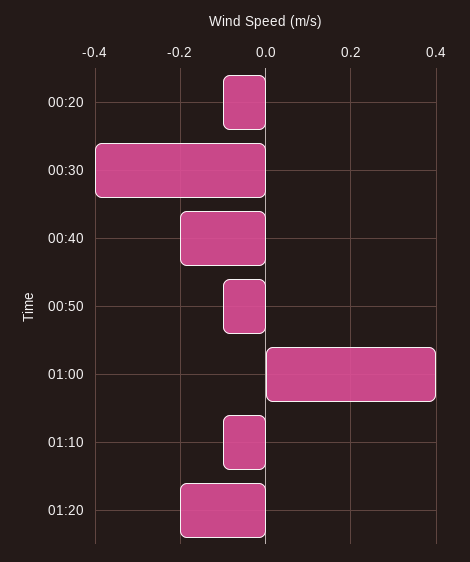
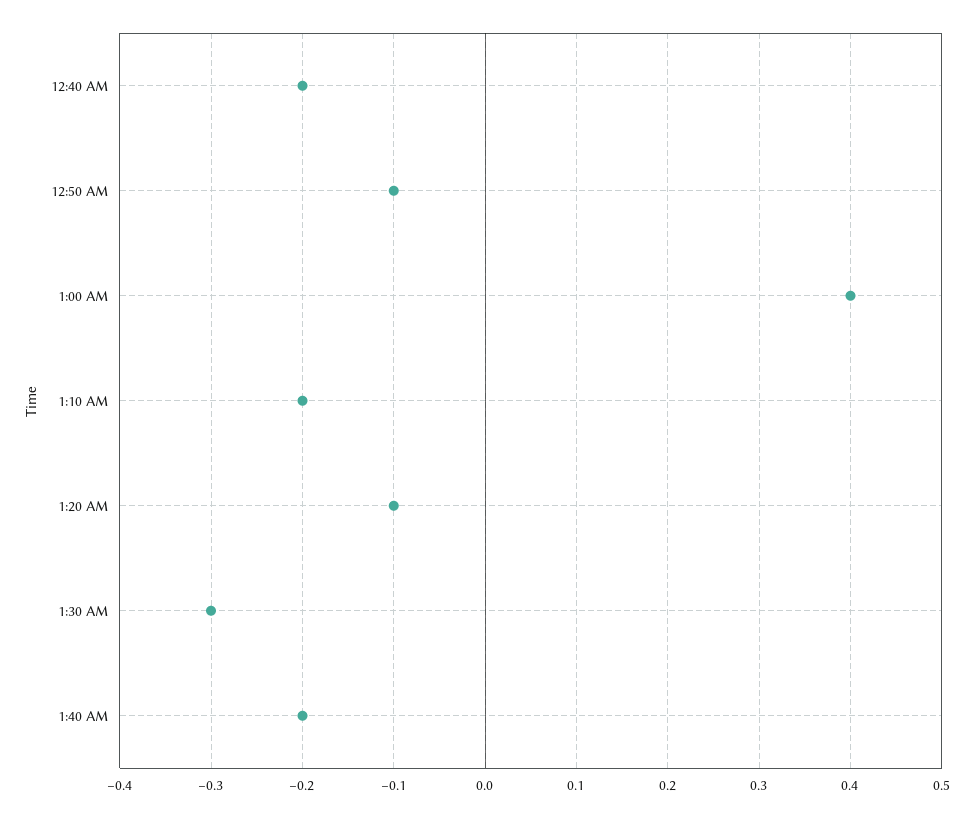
00:20: -0.1 -> none
00:30: -0.4 -> none
01:10: -0.1 -> -0.2
01:20: -0.2 -> -0.1
1:30 AM: none -> -0.3
1:40 AM: none -> -0.2

